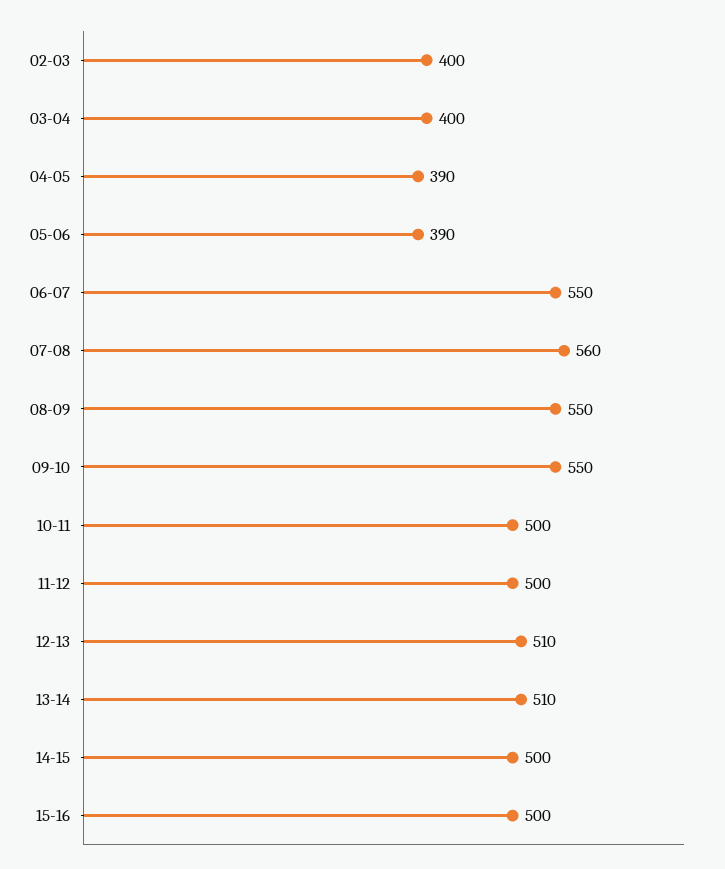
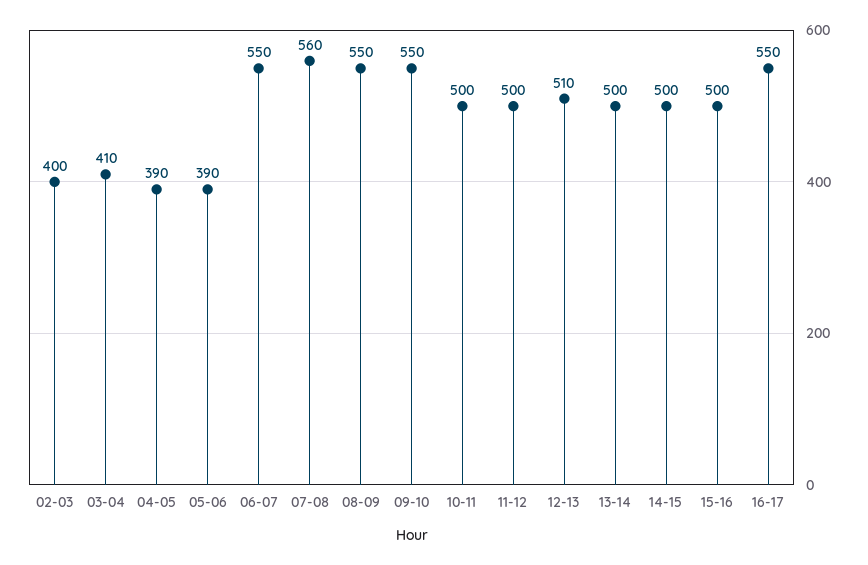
03-04: 400 -> 410
13-14: 510 -> 500
16-17: none -> 550

